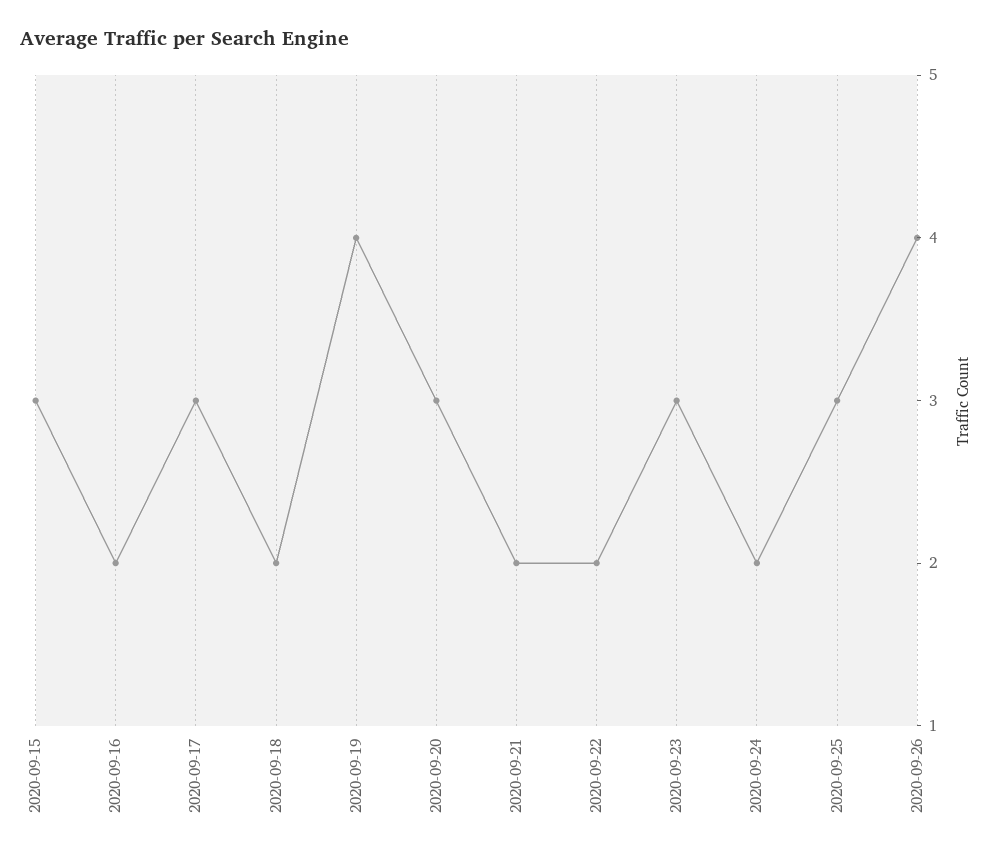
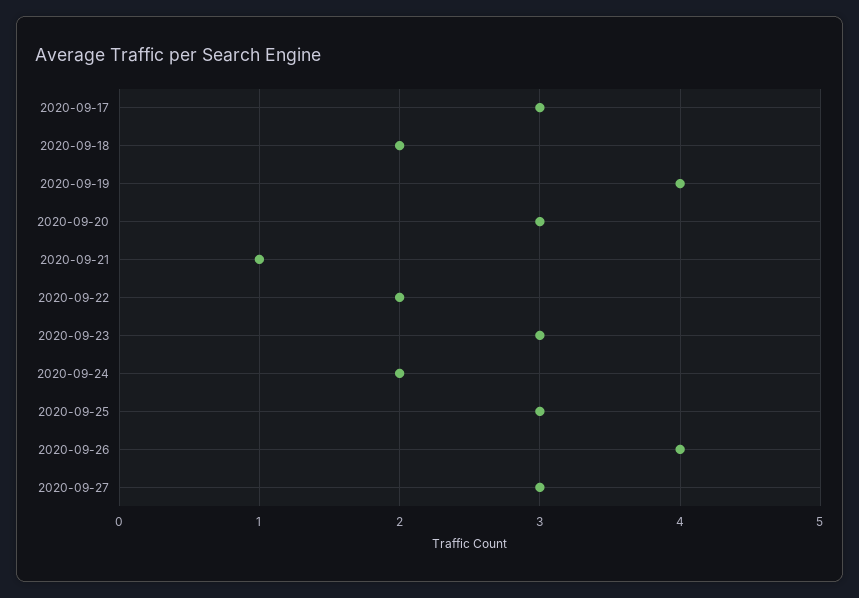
2020-09-15: 3 -> none
2020-09-16: 2 -> none
2020-09-21: 2 -> 1
2020-09-27: none -> 3

